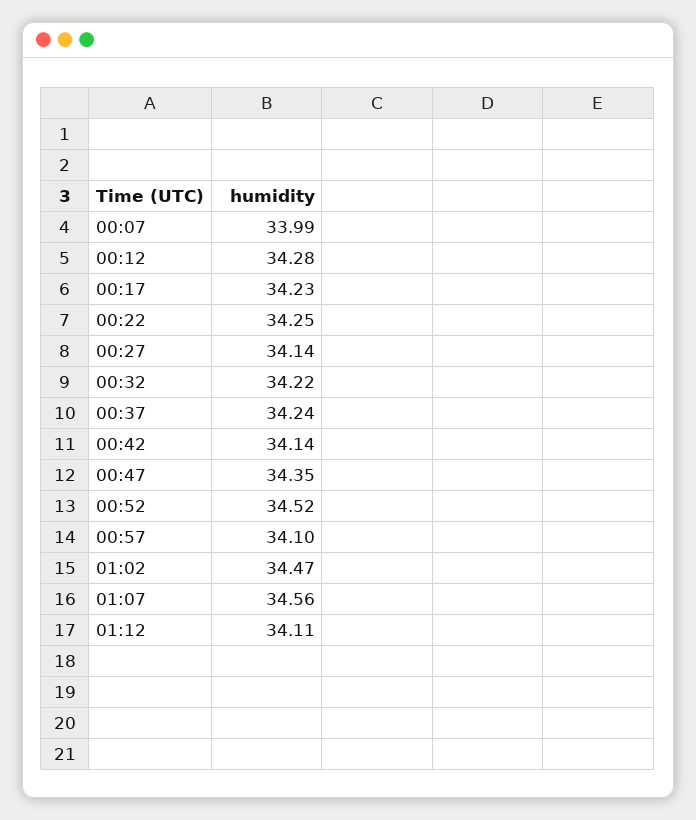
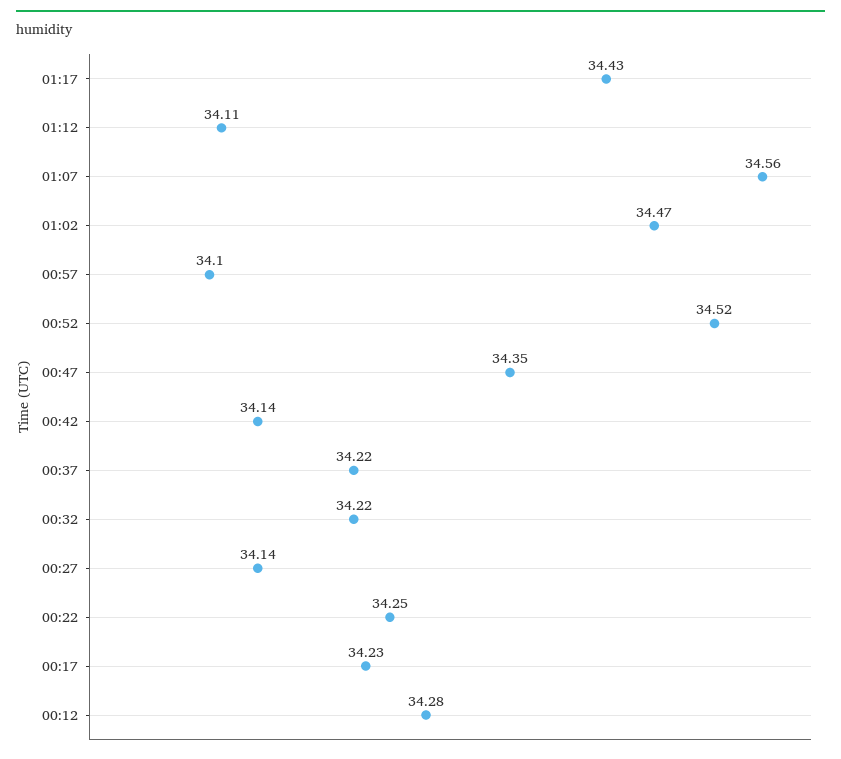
00:07: 33.99 -> none
00:37: 34.24 -> 34.22
01:17: none -> 34.43

